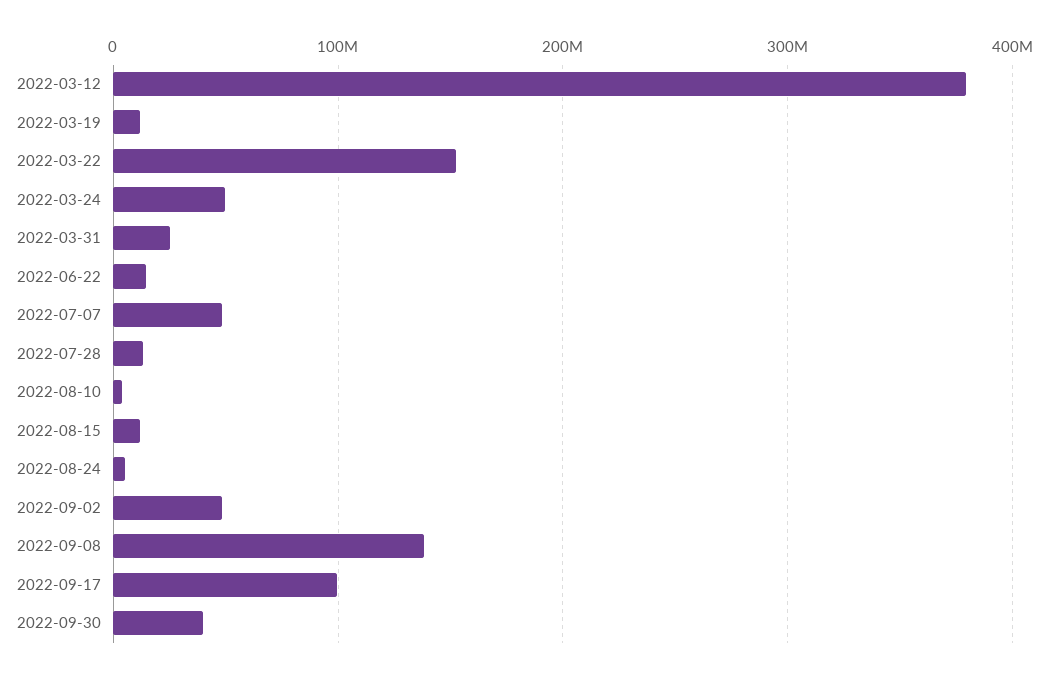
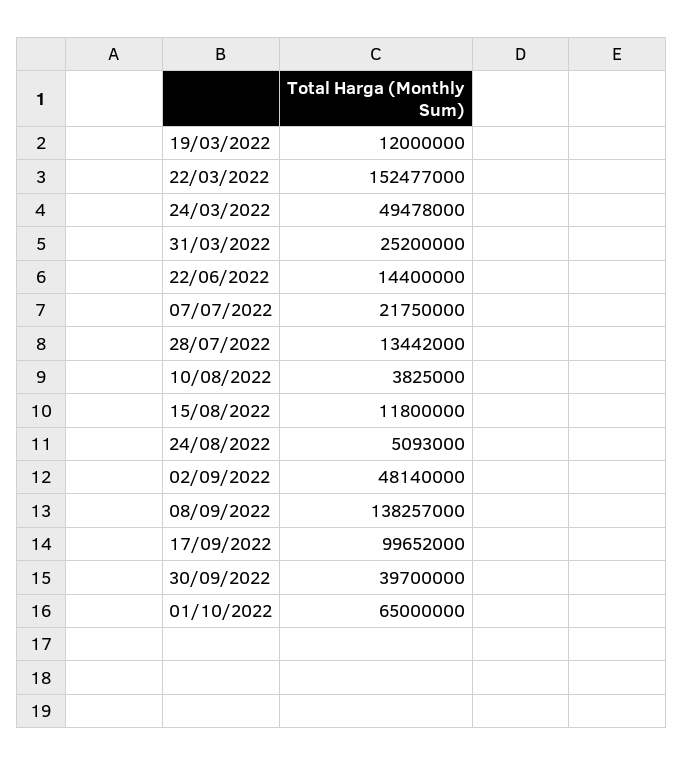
2022-03-12: 380000000 -> none
2022-07-07: 50000000 -> 21750000
01/10/2022: none -> 65000000

